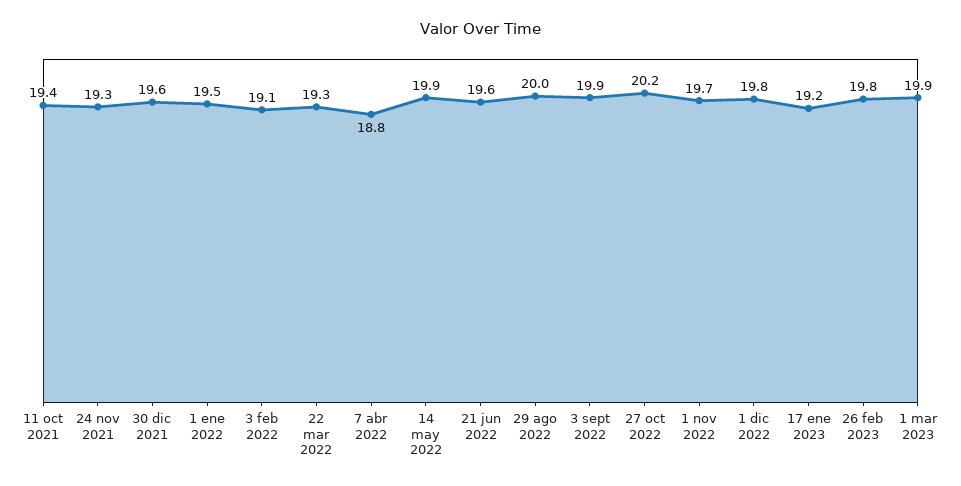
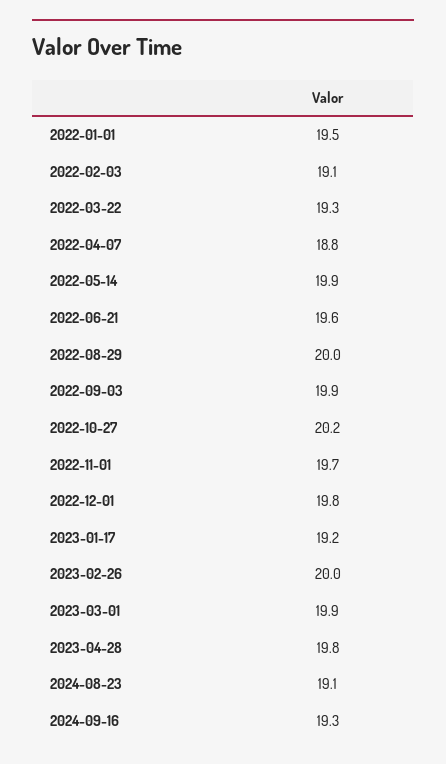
11 oct 2021: 19.4 -> none
24 nov 2021: 19.3 -> none
30 dic 2021: 19.6 -> none
26 feb 2023: 19.8 -> 20
2023-04-28: none -> 19.8
2024-08-23: none -> 19.1
2024-09-16: none -> 19.3

